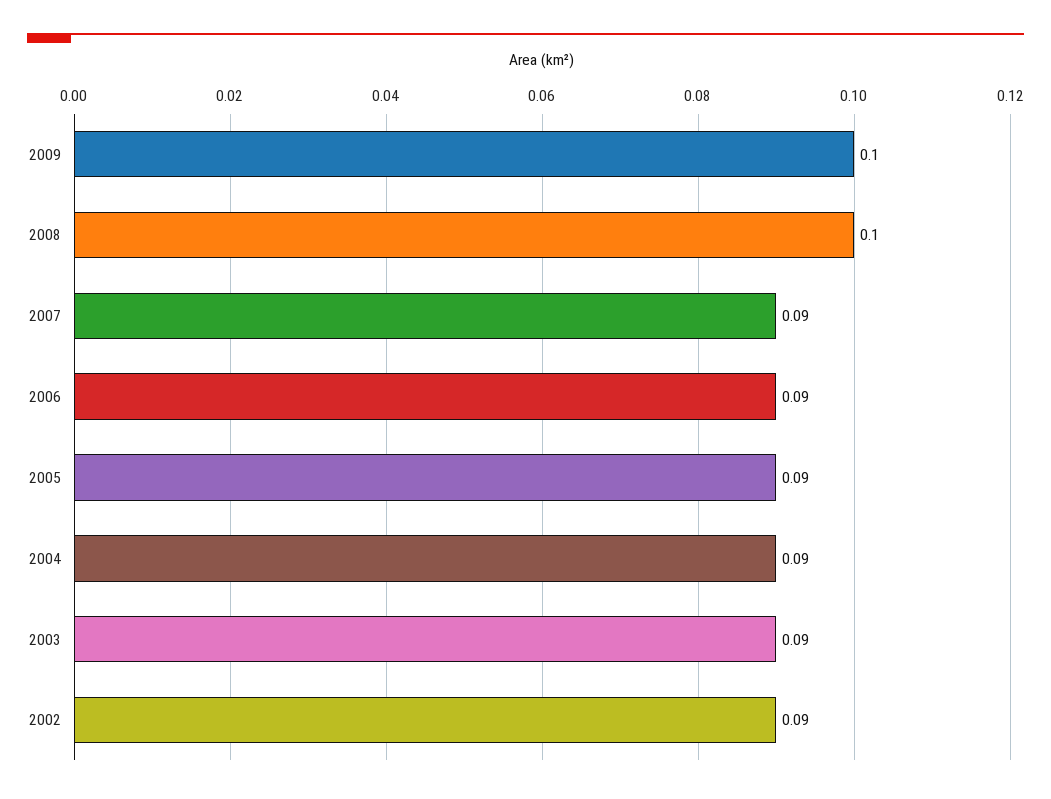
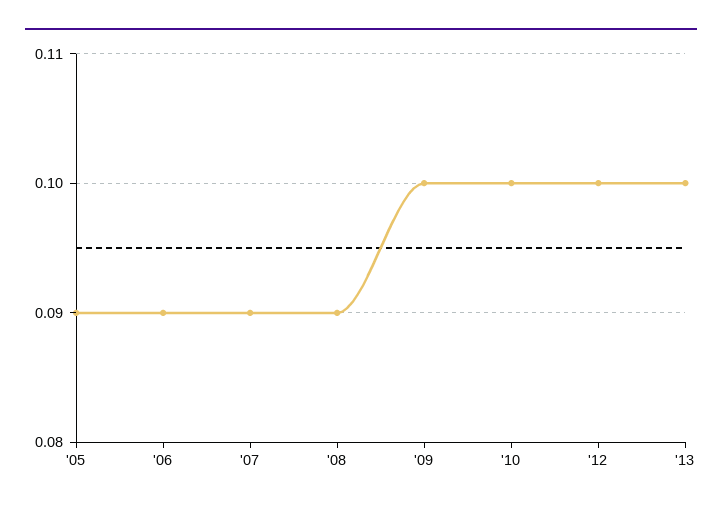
2008: 0.1 -> 0.09
2004: 0.09 -> none
2003: 0.09 -> none
2002: 0.09 -> none
'10: none -> 0.1
'12: none -> 0.1
'13: none -> 0.1

